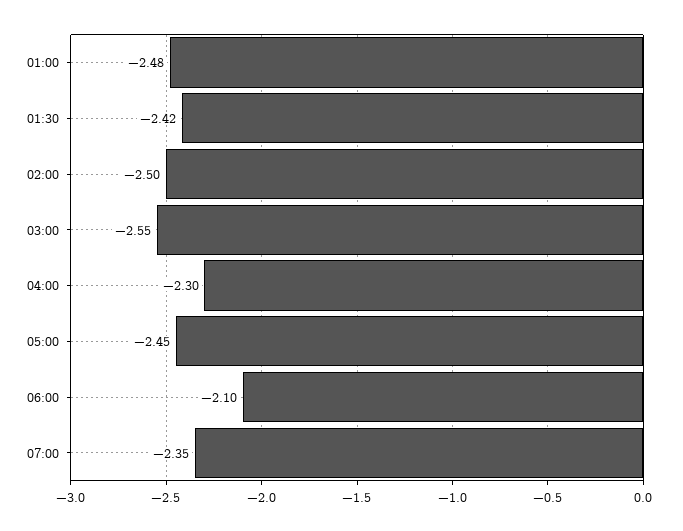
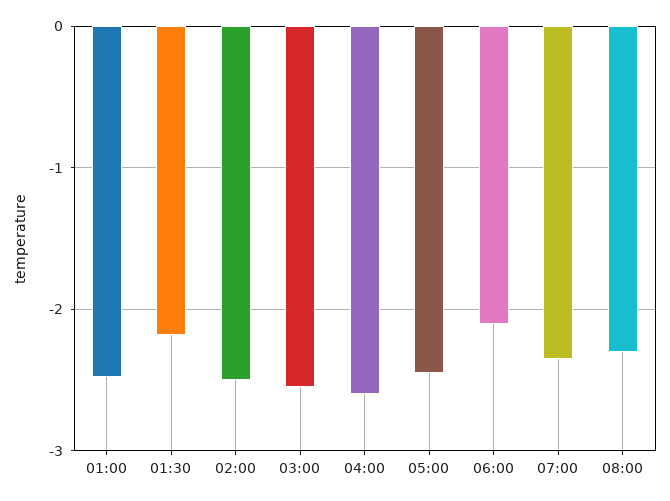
01:30: -2.42 -> -2.2
04:00: -2.3 -> -2.6
08:00: none -> -2.3

